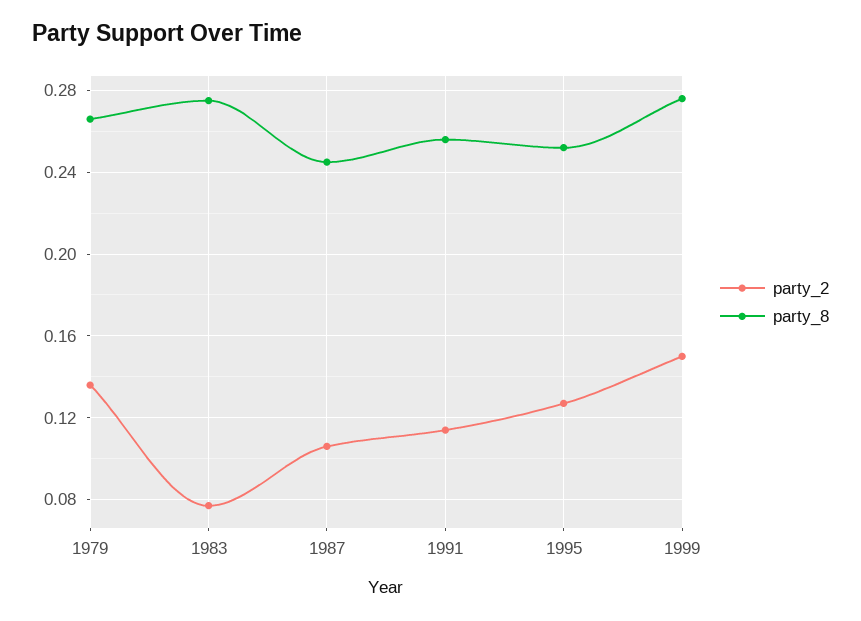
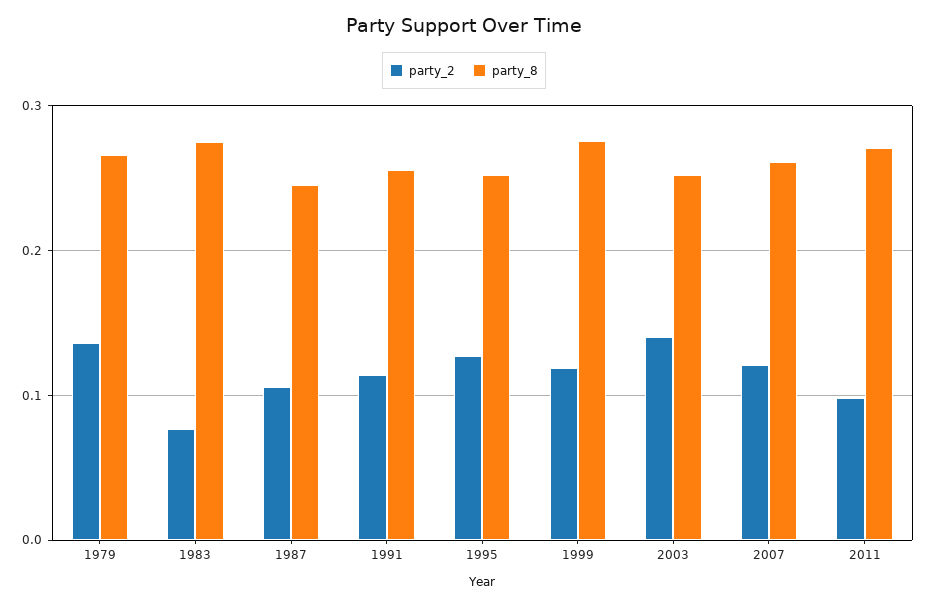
party_2, 1999: 0.15 -> 0.12
party_2, 2003: none -> 0.14
party_8, 2003: none -> 0.25
party_2, 2007: none -> 0.12
party_8, 2007: none -> 0.26
party_2, 2011: none -> 0.1
party_8, 2011: none -> 0.27

